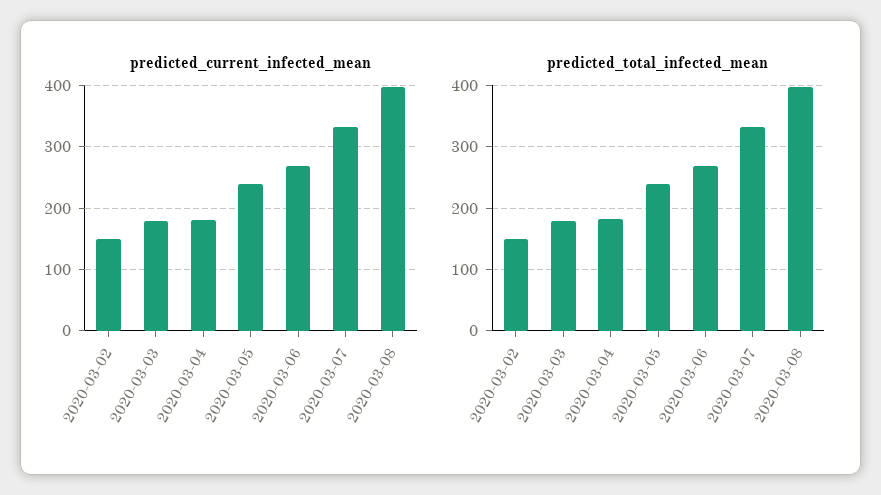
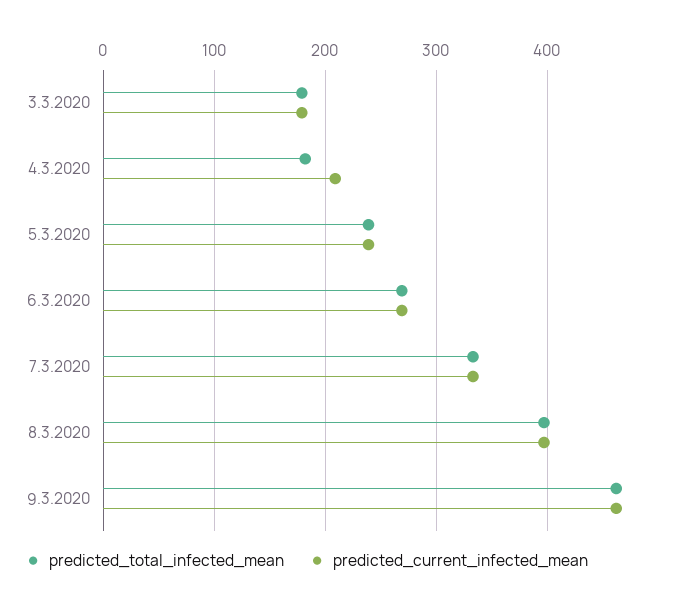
predicted_current_infected_mean, 2020-03-02: 150 -> none
predicted_current_infected_mean, 2020-03-04: 180 -> 210
predicted_total_infected_mean, 2020-03-02: 150 -> none
predicted_total_infected_mean, 9.3.2020: none -> 460
predicted_current_infected_mean, 9.3.2020: none -> 460

